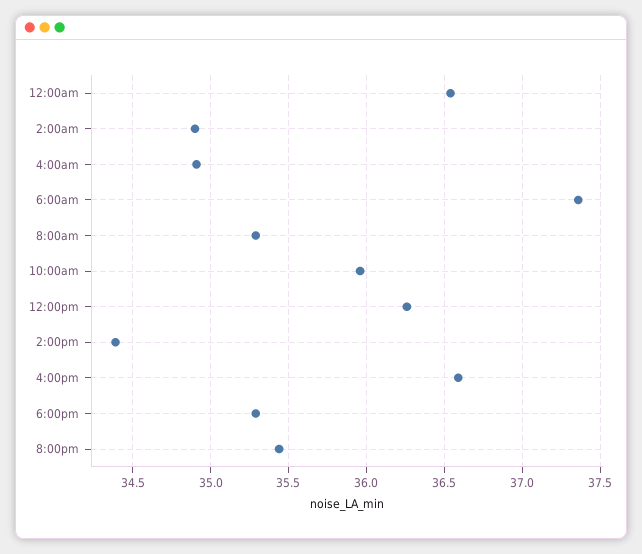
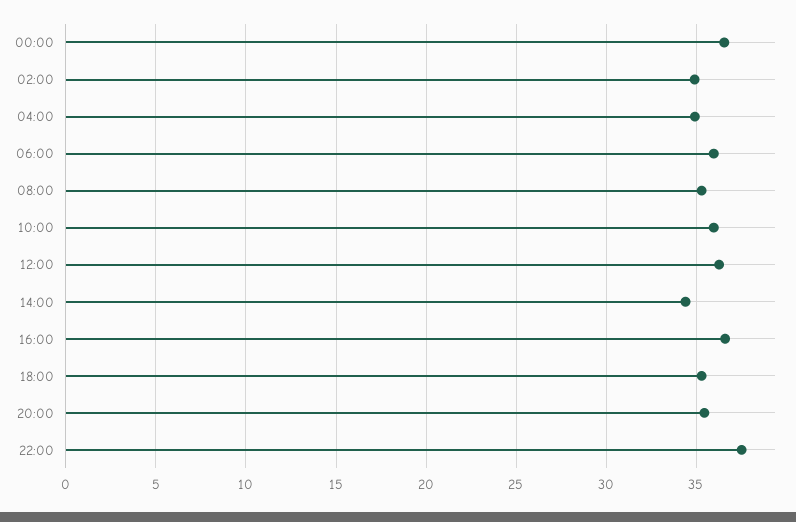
6:00am: 37.35 -> 36
22:00: none -> 37.5

